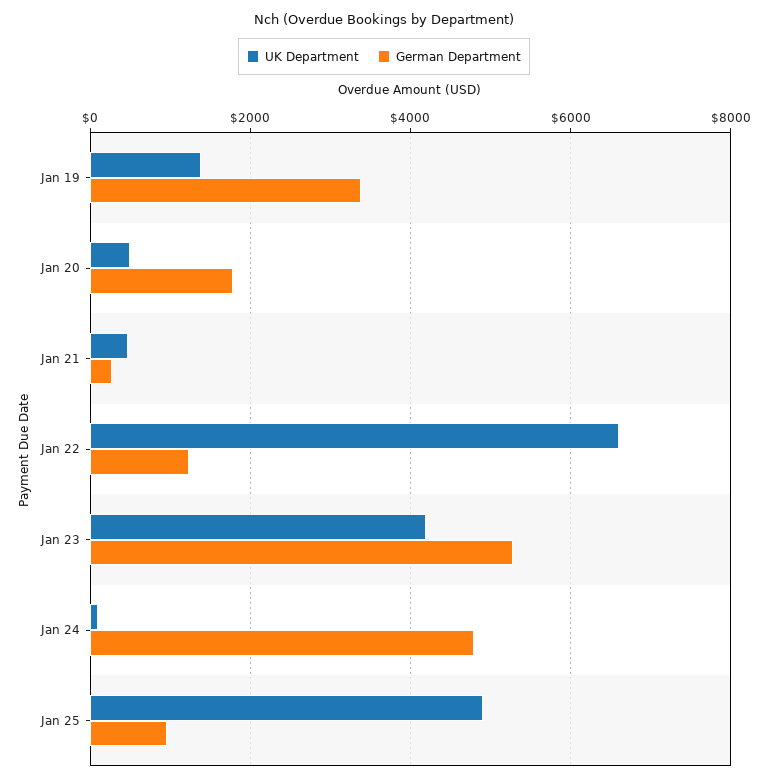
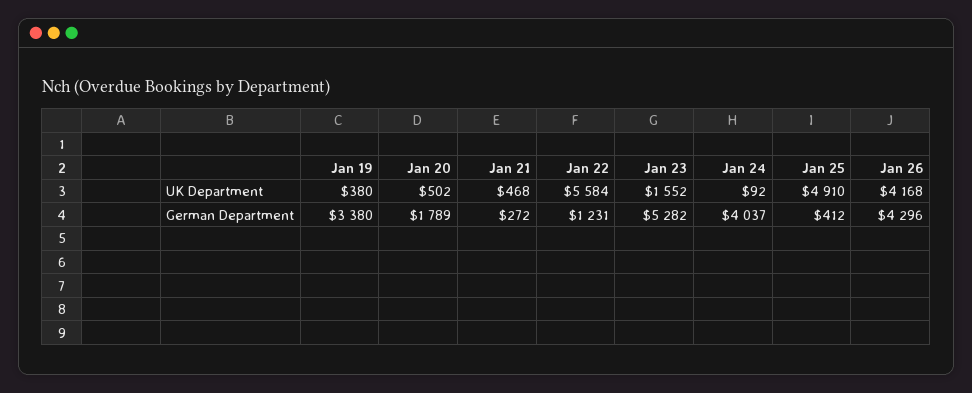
UK Department, Jan 19: 1400 -> 380
UK Department, Jan 22: 6600 -> 5584
UK Department, Jan 23: 4200 -> 1552
German Department, Jan 24: 4800 -> 4037
German Department, Jan 25: 1000 -> 412
UK Department, Jan 26: none -> 4168
German Department, Jan 26: none -> 4296

